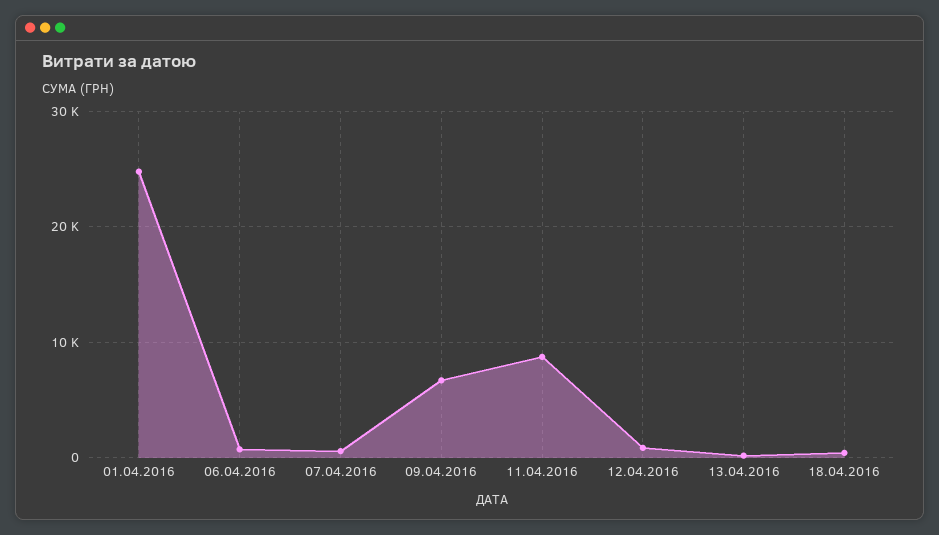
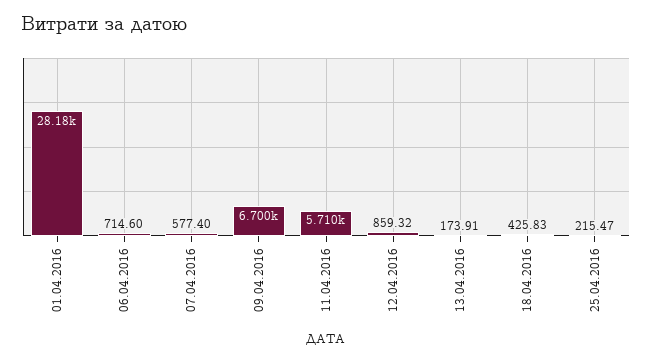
01.04.2016: 25000 -> 28180
11.04.2016: 9000 -> 5710
25.04.2016: none -> 215.47

